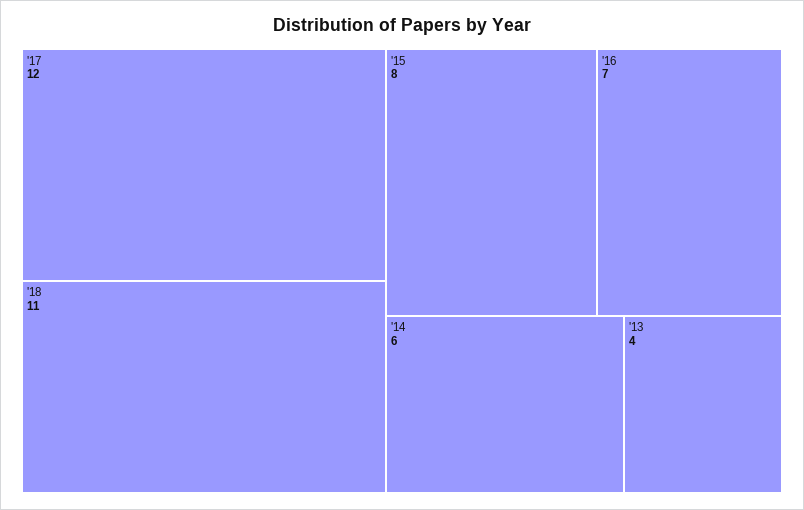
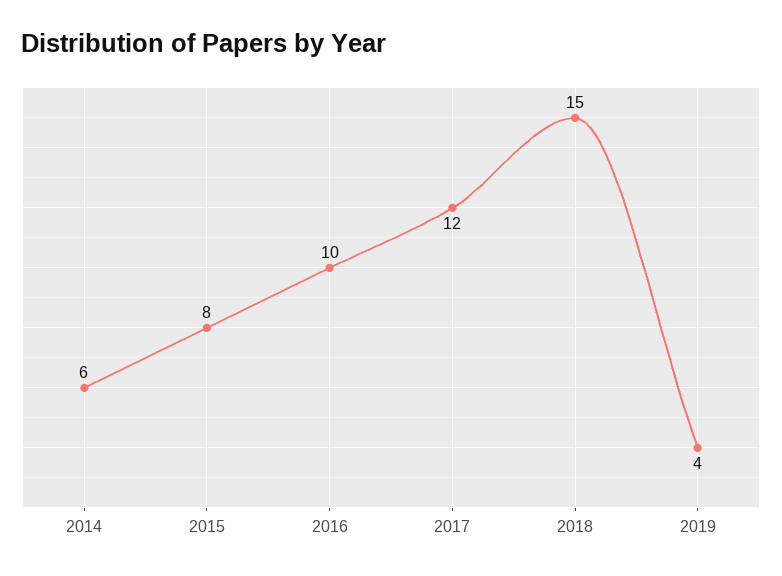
'18: 11 -> 15
'16: 7 -> 10
'13: 4 -> none
2019: none -> 4

